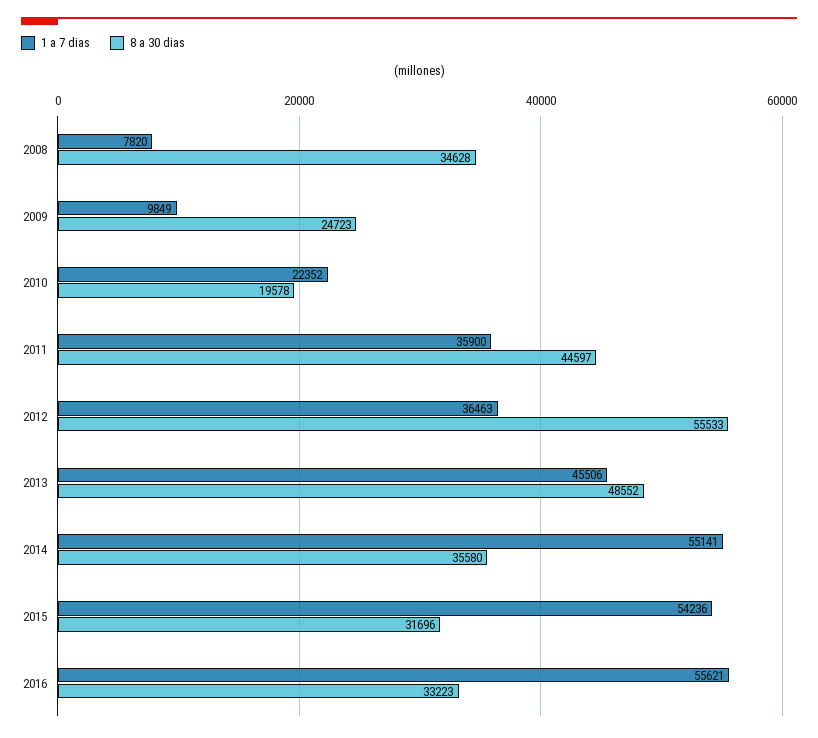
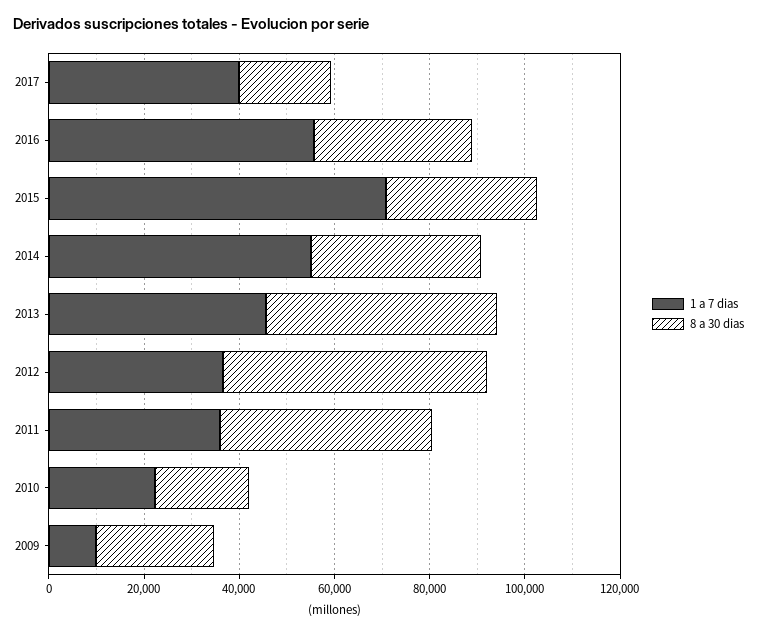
1 a 7 dias, 2008: 7820 -> none
8 a 30 dias, 2008: 34628 -> none
1 a 7 dias, 2015: 54236 -> 70000
1 a 7 dias, 2017: none -> 40000
8 a 30 dias, 2017: none -> 20000

